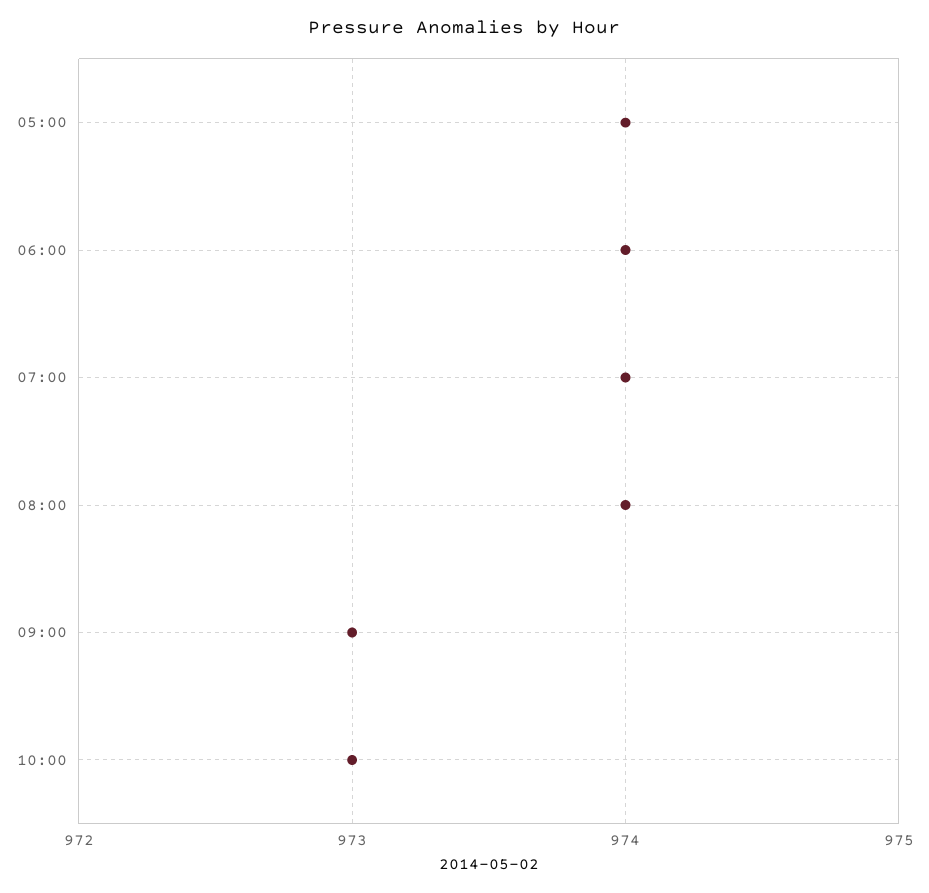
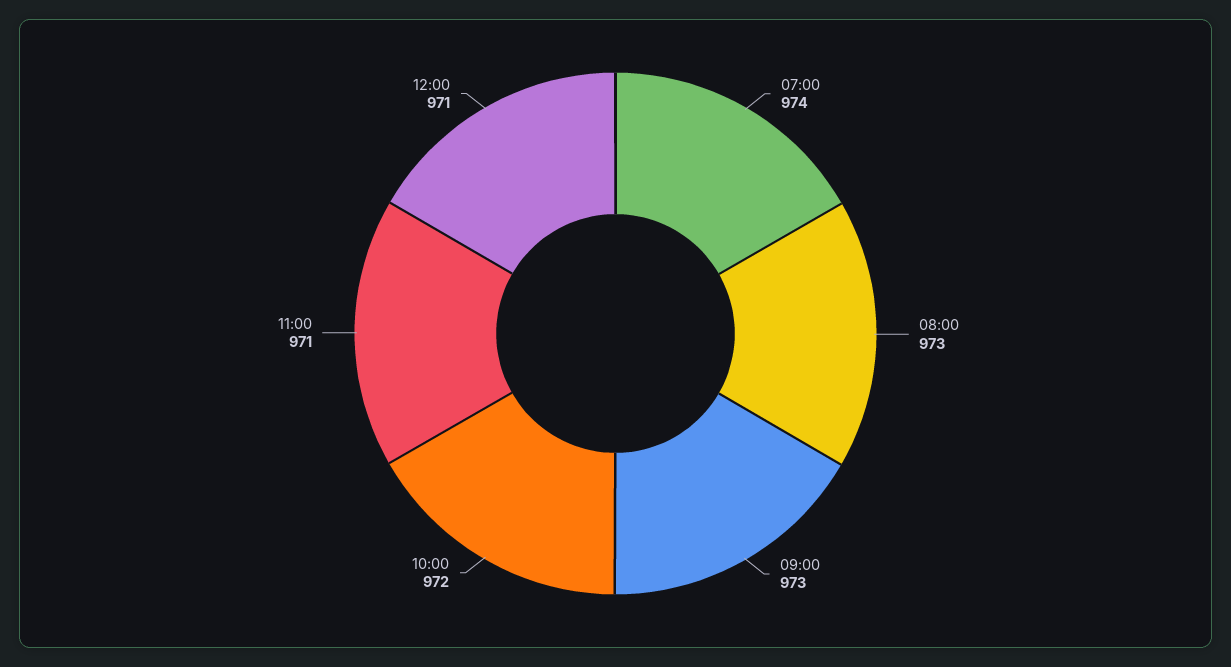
05:00: 974 -> none
06:00: 974 -> none
08:00: 974 -> 973
10:00: 973 -> 972
11:00: none -> 971
12:00: none -> 971

